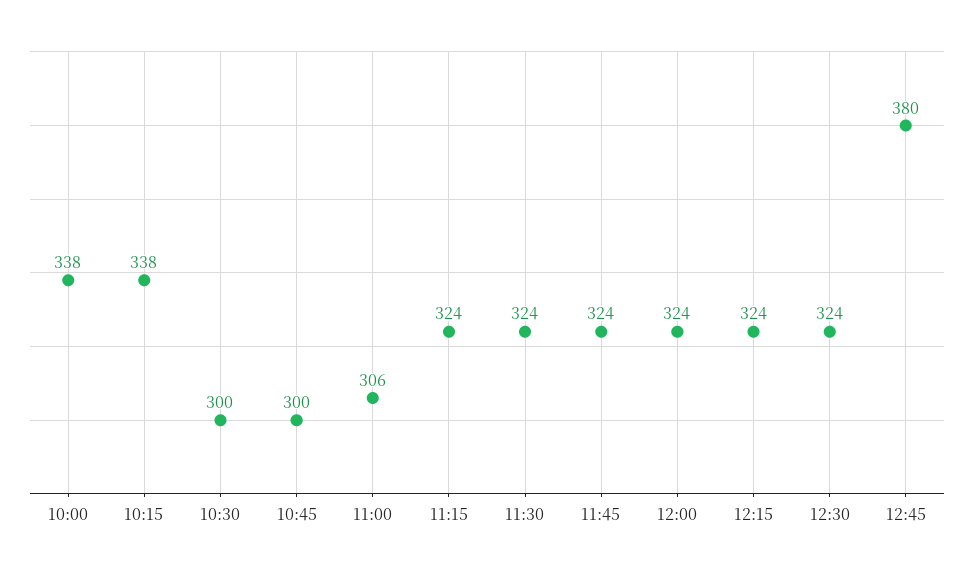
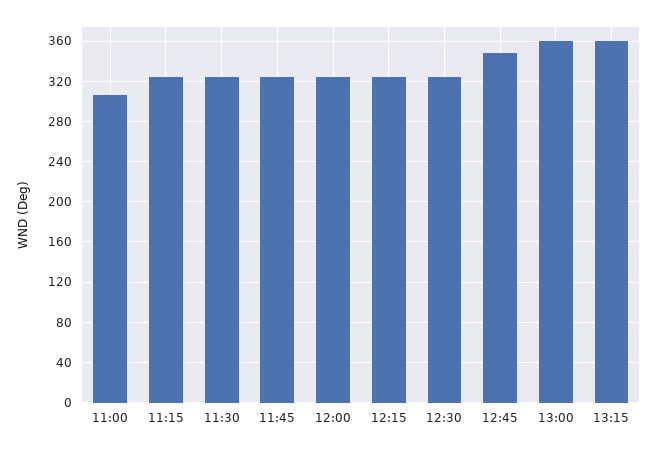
10:00: 338 -> none
10:15: 338 -> none
10:30: 300 -> none
10:45: 300 -> none
12:45: 380 -> 350
13:00: none -> 360
13:15: none -> 360

